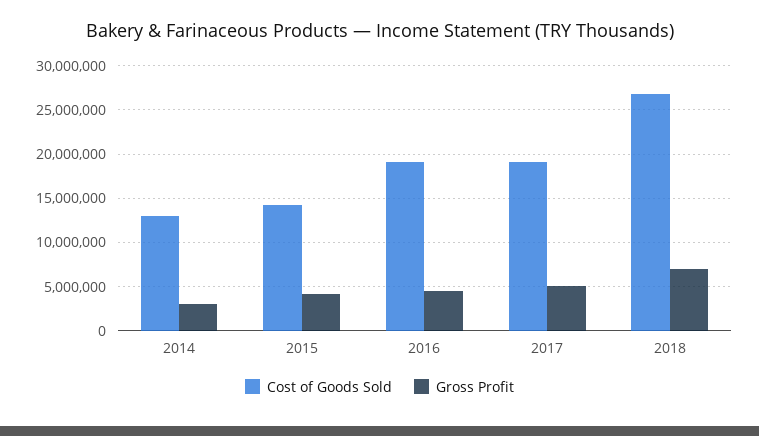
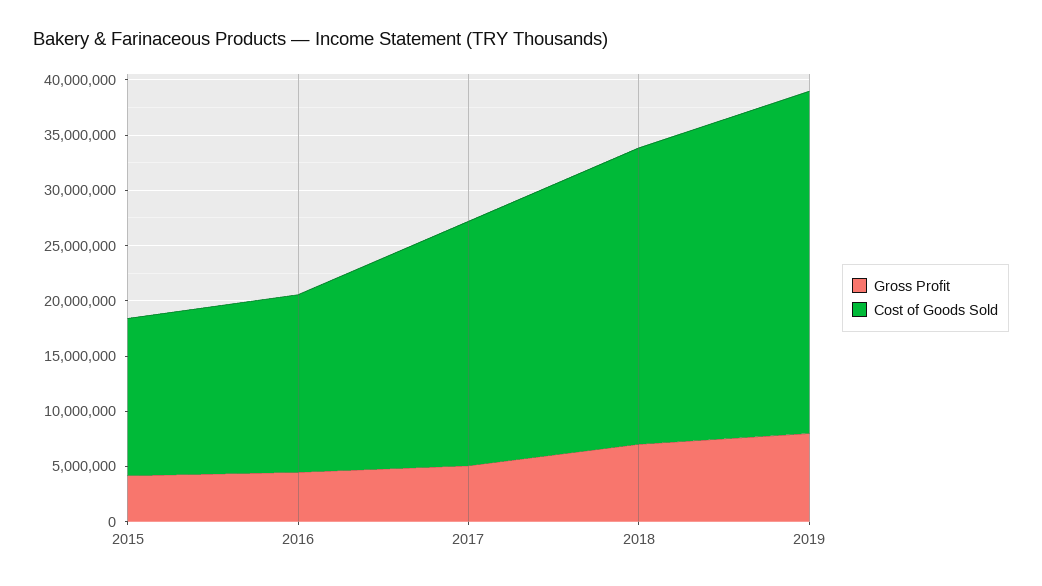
Cost of Goods Sold, 2014: 13000000 -> none
Gross Profit, 2014: 3000000 -> none
Cost of Goods Sold, 2016: 19000000 -> 16000000
Cost of Goods Sold, 2017: 19000000 -> 22000000
Gross Profit, 2019: none -> 8000000
Cost of Goods Sold, 2019: none -> 31000000

